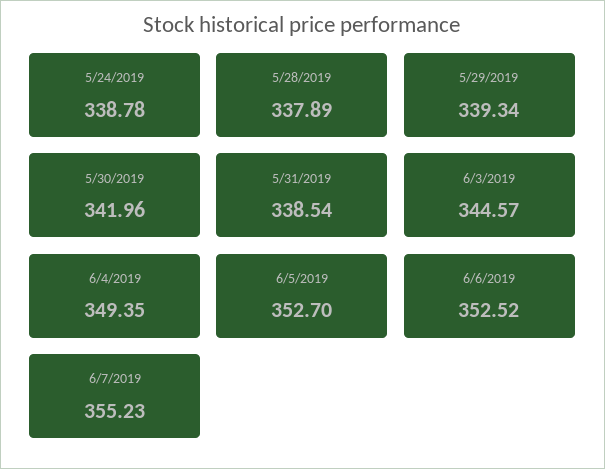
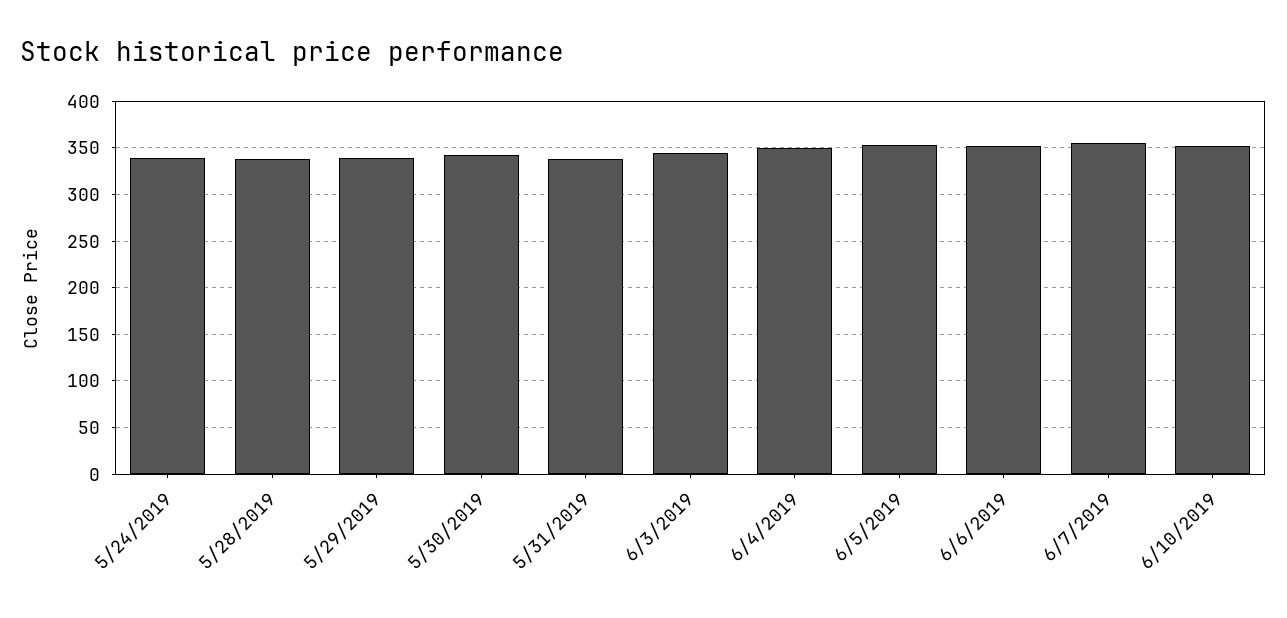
6/10/2019: none -> 350

